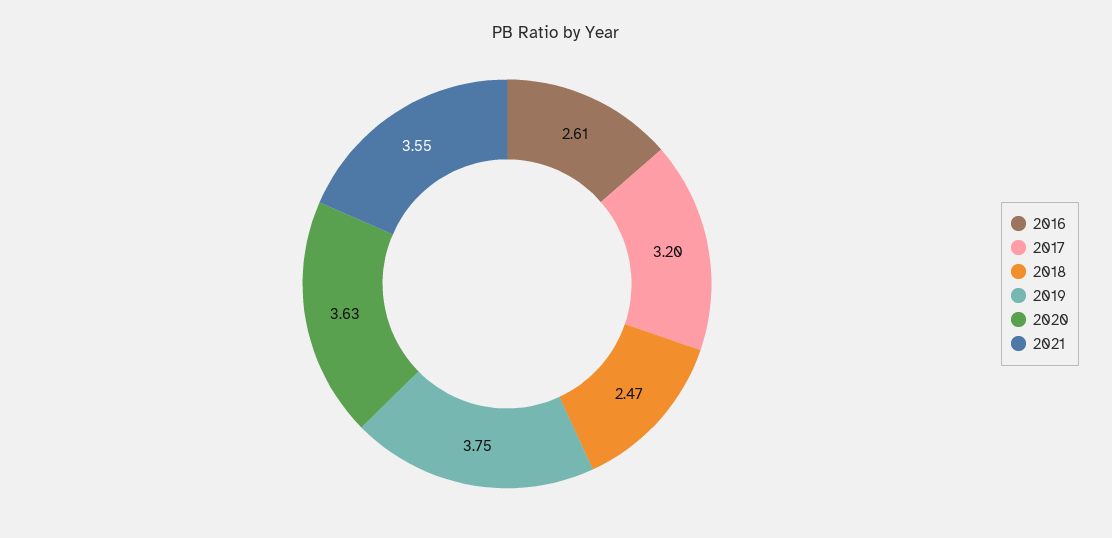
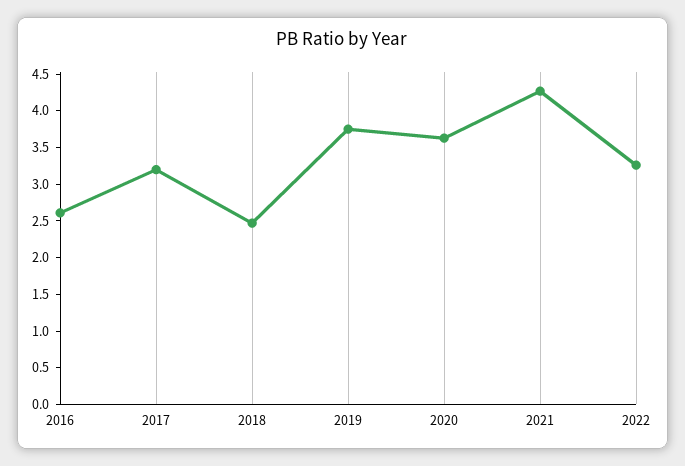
2021: 3.55 -> 4.25
2022: none -> 3.25

